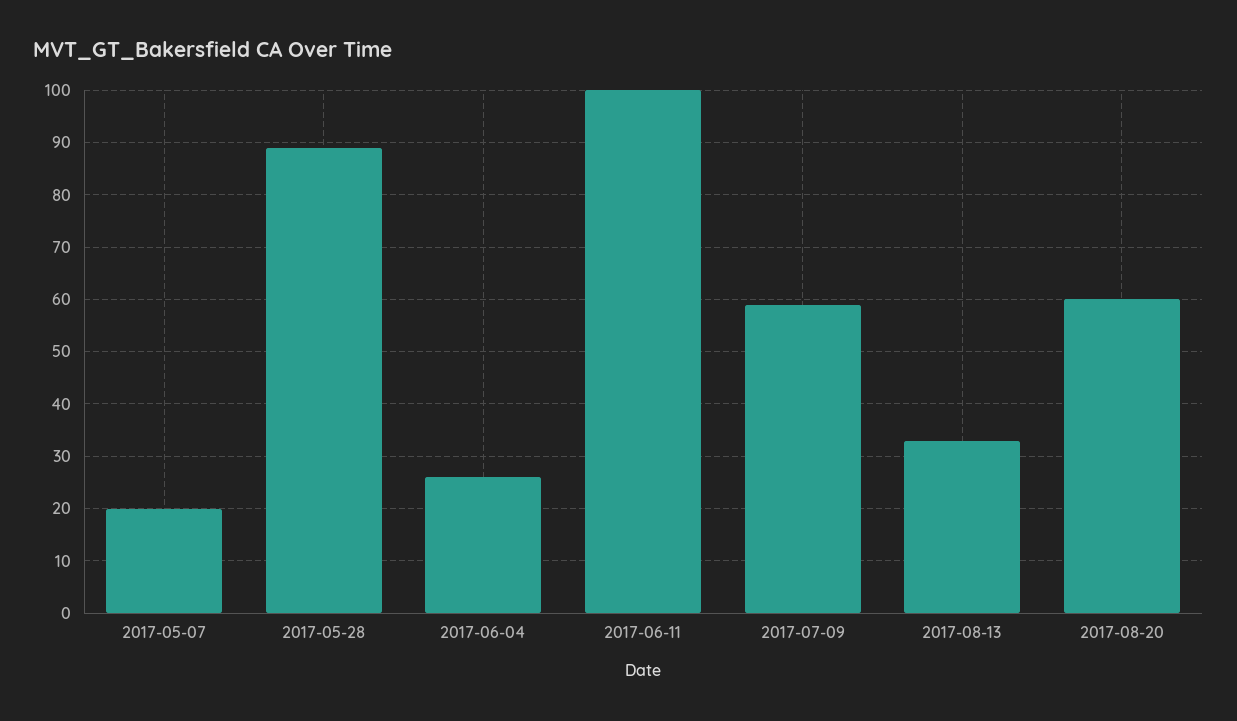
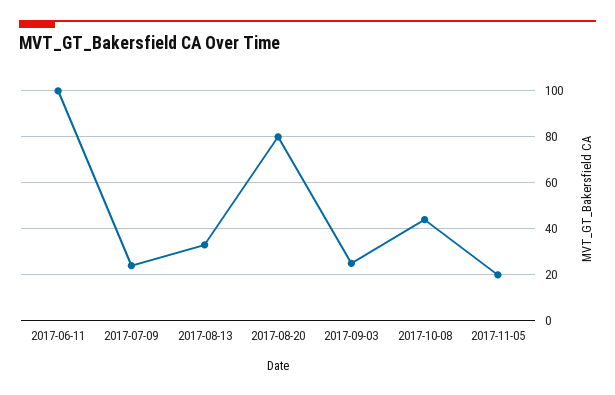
2017-05-07: 20 -> none
2017-05-28: 90 -> none
2017-06-04: 25 -> none
2017-07-09: 60 -> 25
2017-08-20: 60 -> 80
2017-09-03: none -> 25
2017-10-08: none -> 45
2017-11-05: none -> 20

